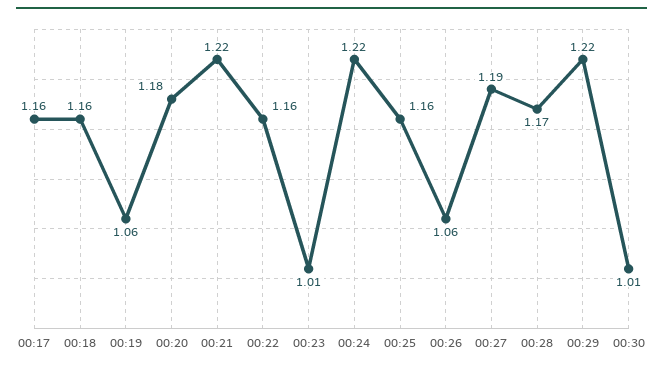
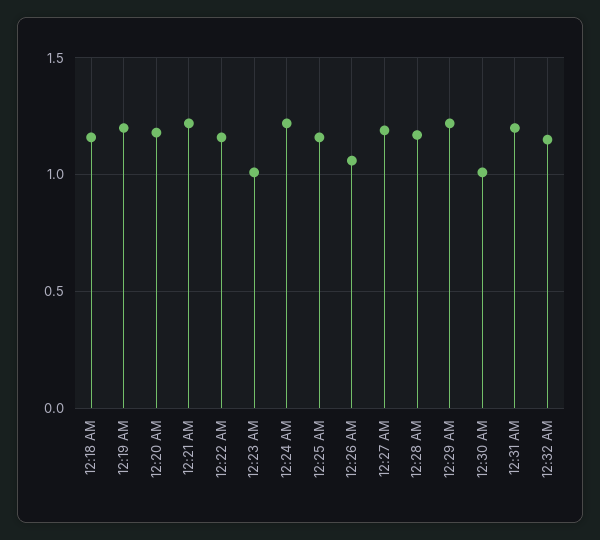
00:17: 1.16 -> none
00:19: 1.06 -> 1.2
12:31 AM: none -> 1.2
12:32 AM: none -> 1.15

